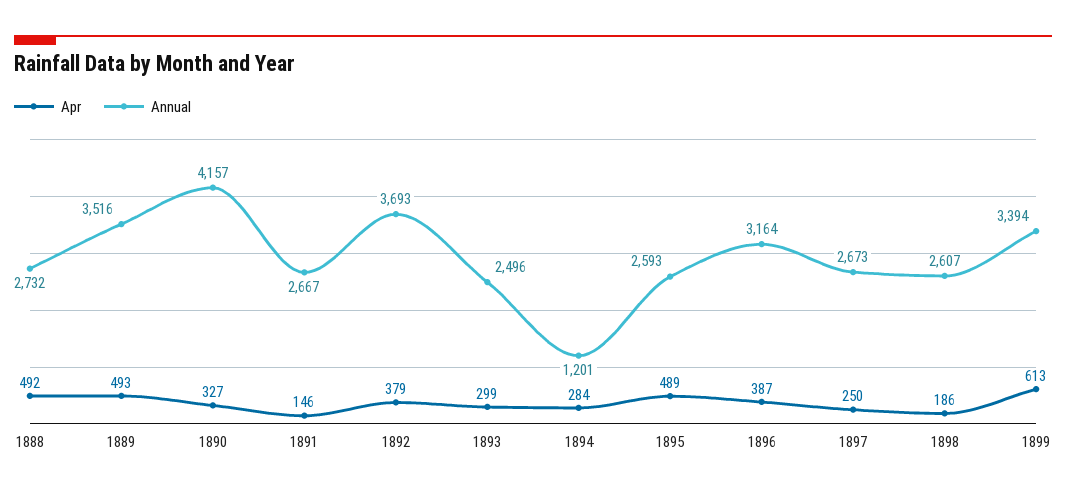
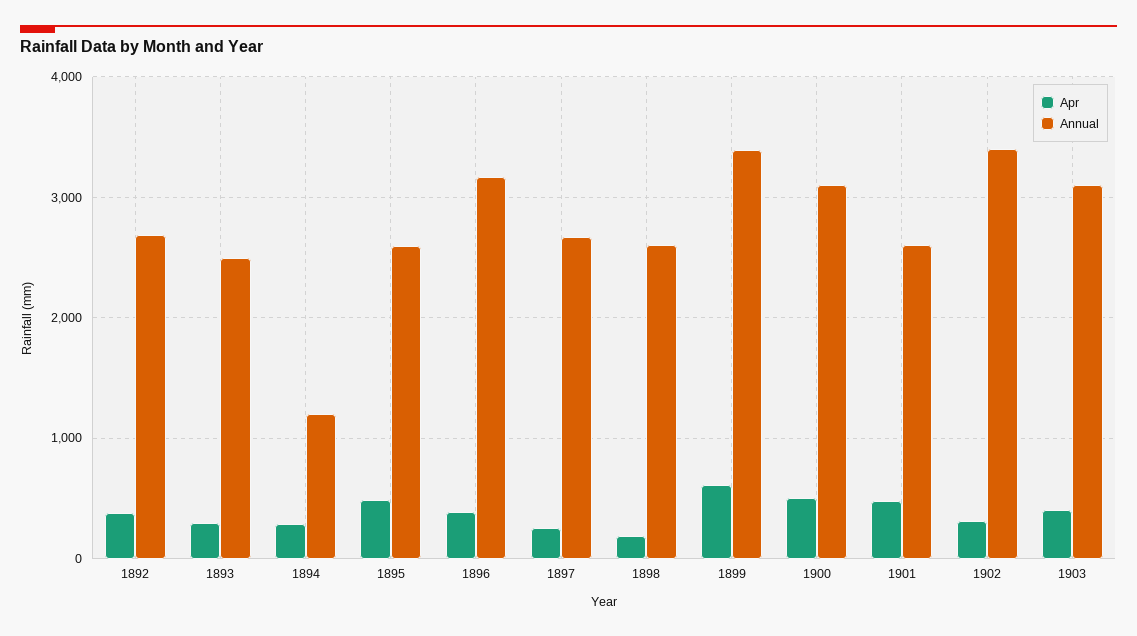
Apr, 1888: 492 -> none
Annual, 1888: 2732 -> none
Apr, 1889: 493 -> none
Annual, 1889: 3516 -> none
Apr, 1890: 327 -> none
Annual, 1890: 4157 -> none
Apr, 1891: 146 -> none
Annual, 1891: 2667 -> none
Annual, 1892: 3693 -> 2700
Apr, 1900: none -> 500
Annual, 1900: none -> 3100
Apr, 1901: none -> 500
Annual, 1901: none -> 2600
Apr, 1902: none -> 300
Annual, 1902: none -> 3400
Apr, 1903: none -> 400
Annual, 1903: none -> 3100

